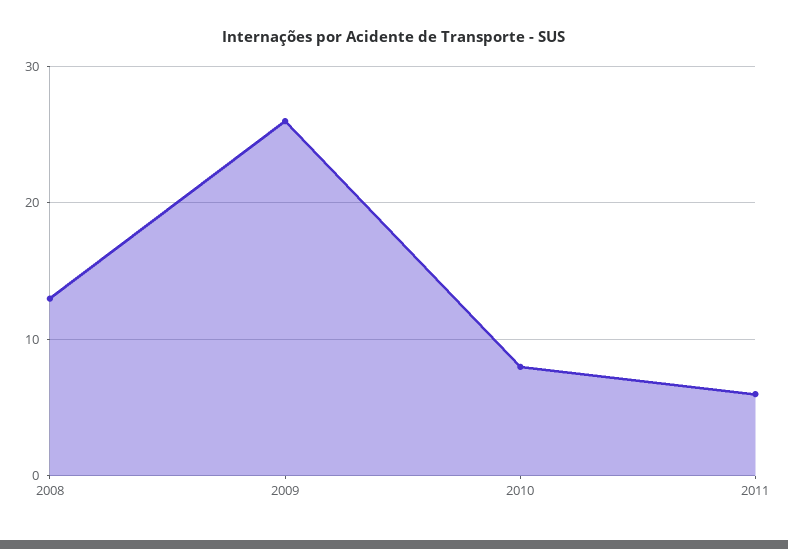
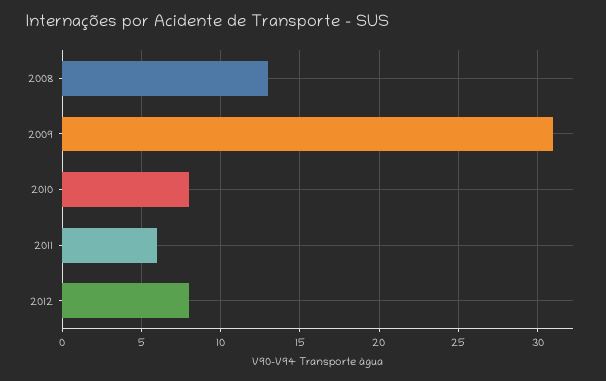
2009: 26 -> 31
2012: none -> 8

